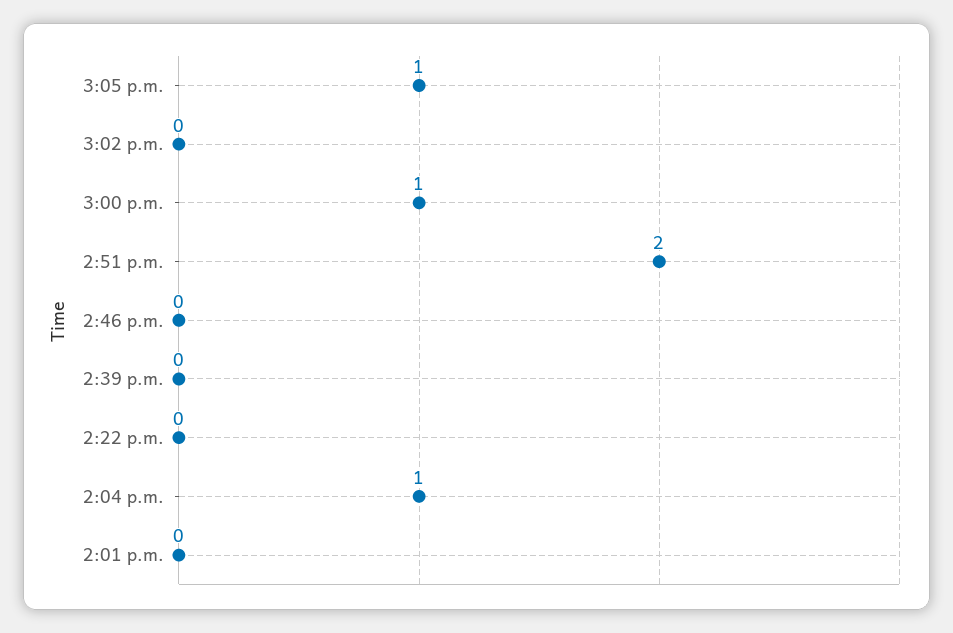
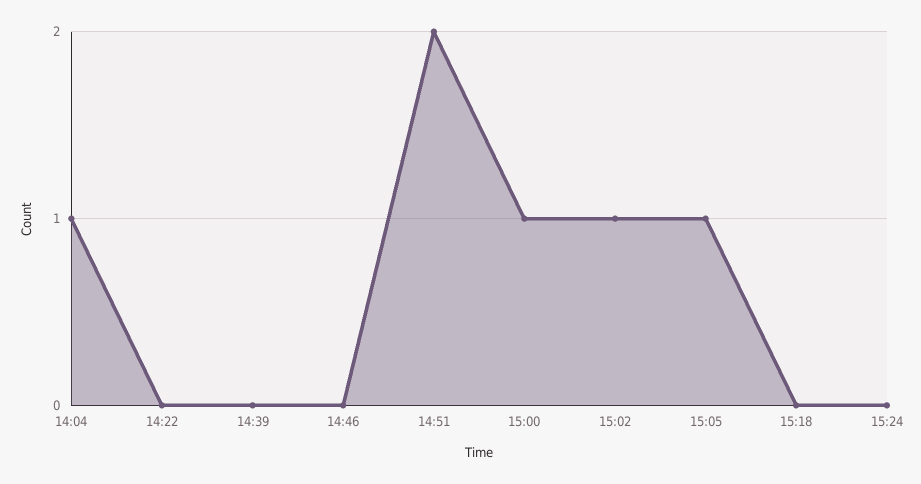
3:02 p.m.: 0 -> 1
2:01 p.m.: 0 -> none
15:18: none -> 0
15:24: none -> 0

